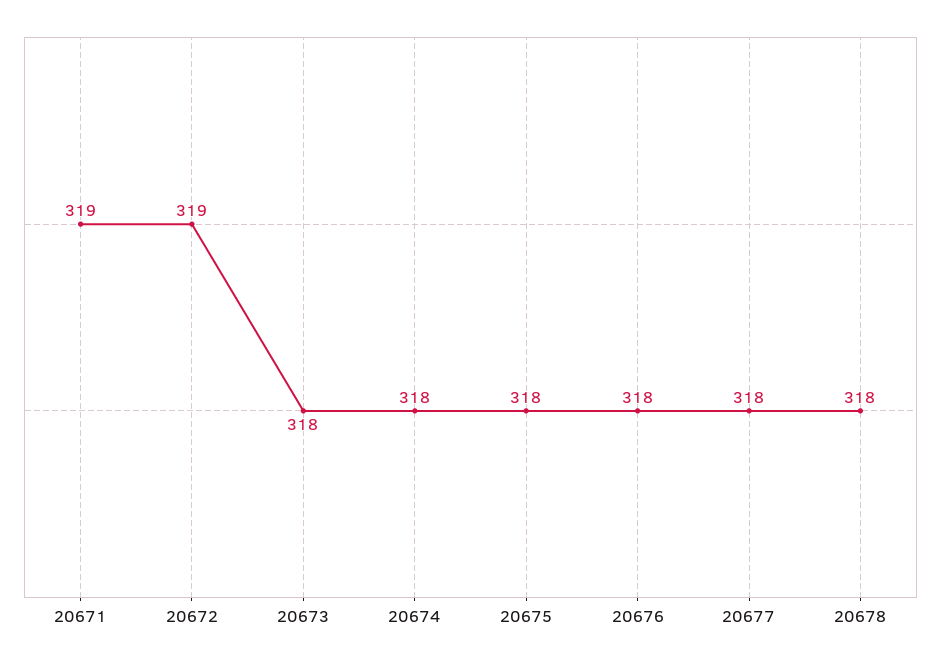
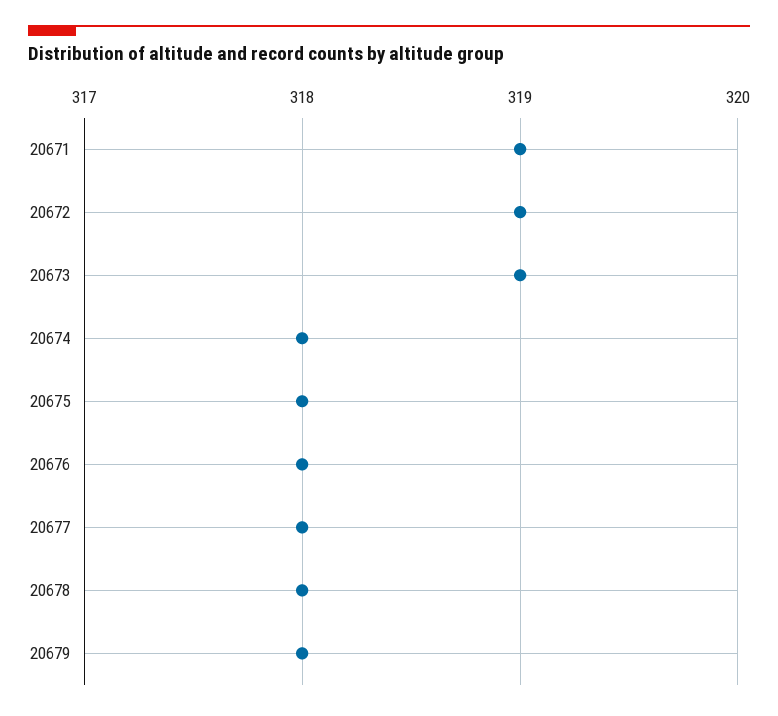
20673: 318 -> 319
20679: none -> 318

